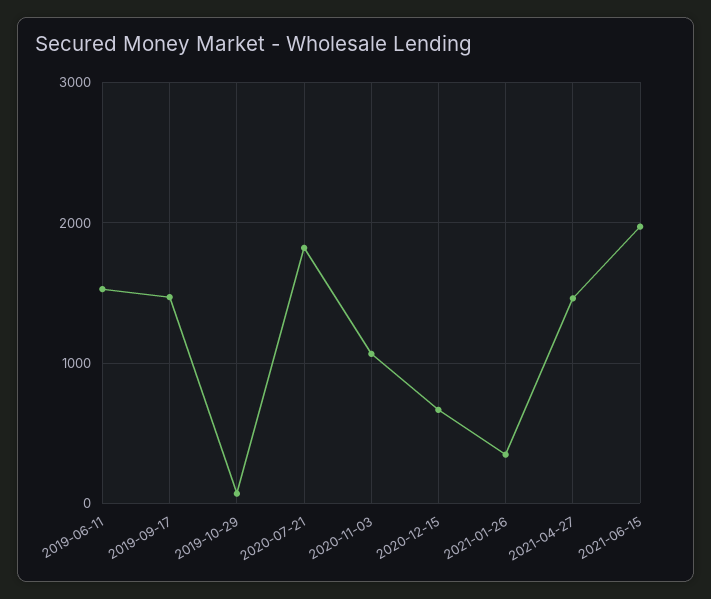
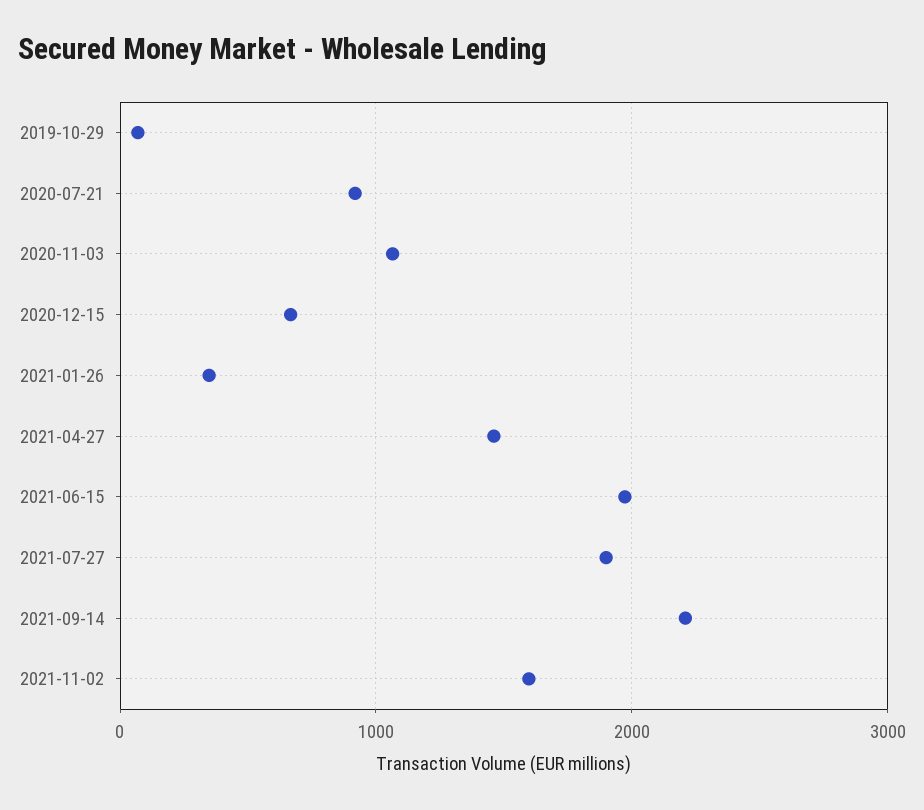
2019-06-11: 1500 -> none
2019-09-17: 1500 -> none
2020-07-21: 1800 -> 900
2021-07-27: none -> 1900
2021-09-14: none -> 2200
2021-11-02: none -> 1600

